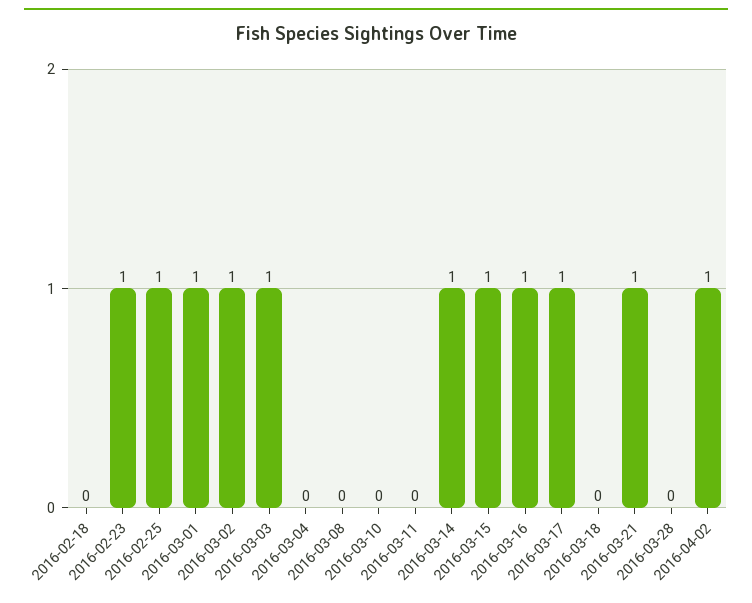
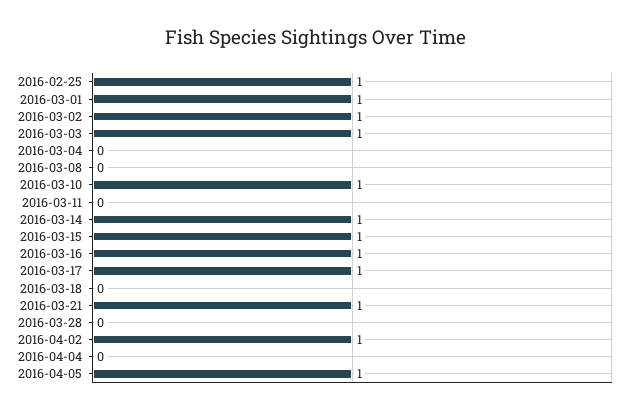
2016-02-18: 0 -> none
2016-02-23: 1 -> none
2016-03-10: 0 -> 1
2016-04-04: none -> 0
2016-04-05: none -> 1

